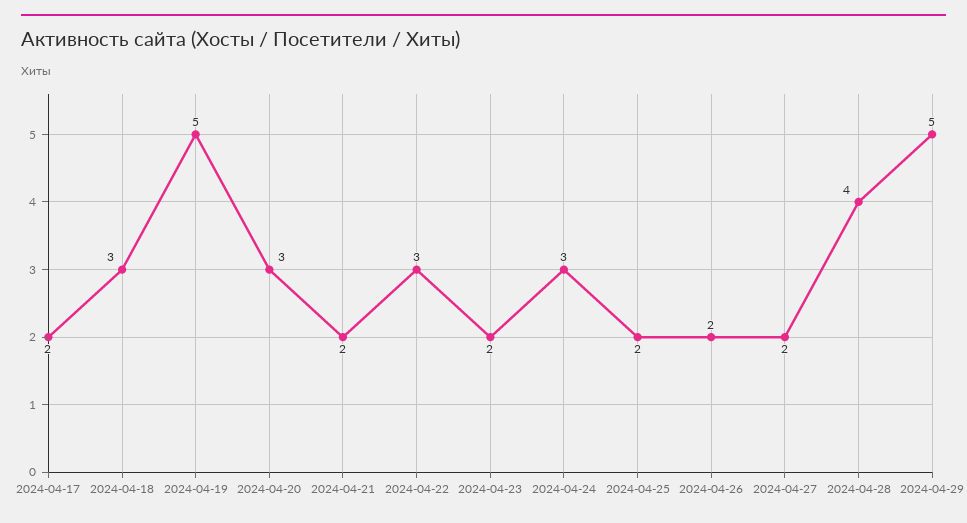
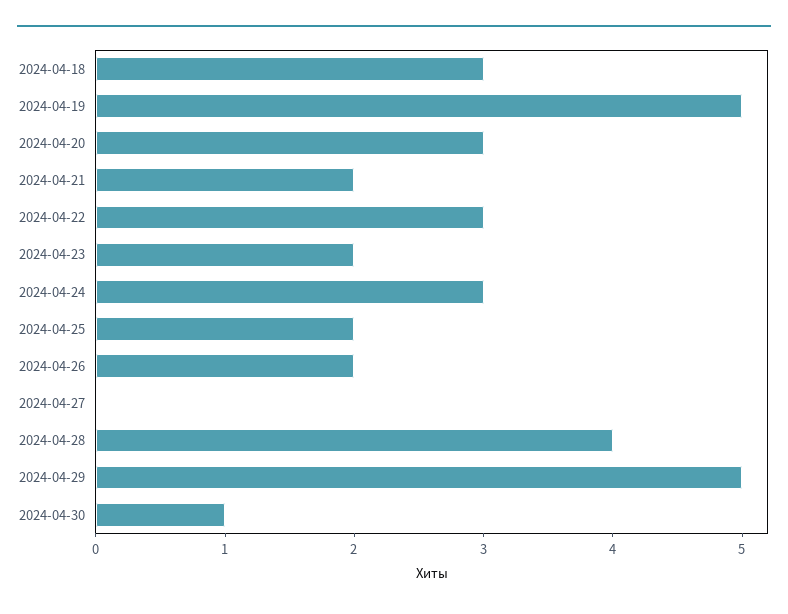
2024-04-17: 2 -> none
2024-04-27: 2 -> 0
2024-04-30: none -> 1

